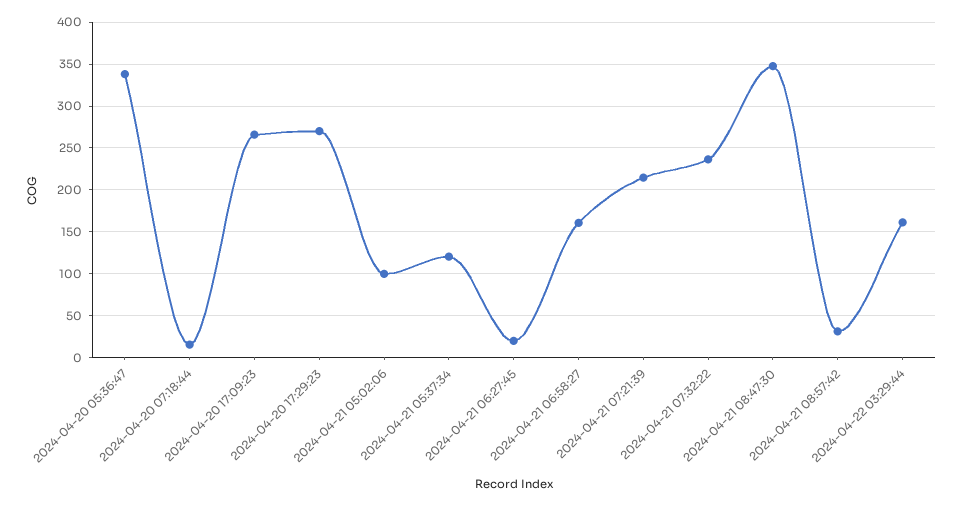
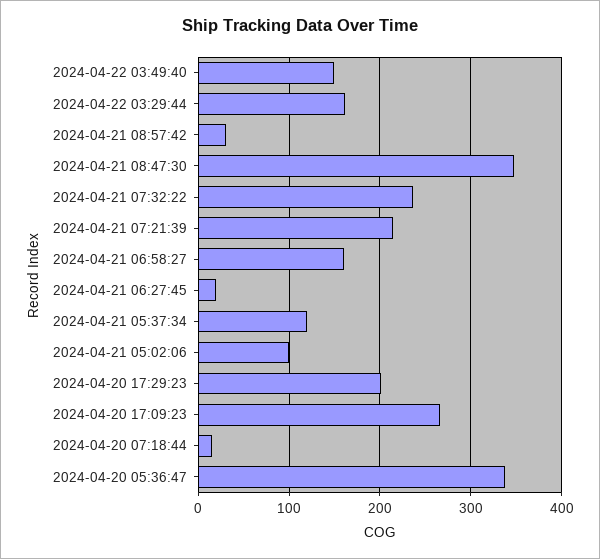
2024-04-20 17:29:23: 270 -> 200
2024-04-22 03:49:40: none -> 150

